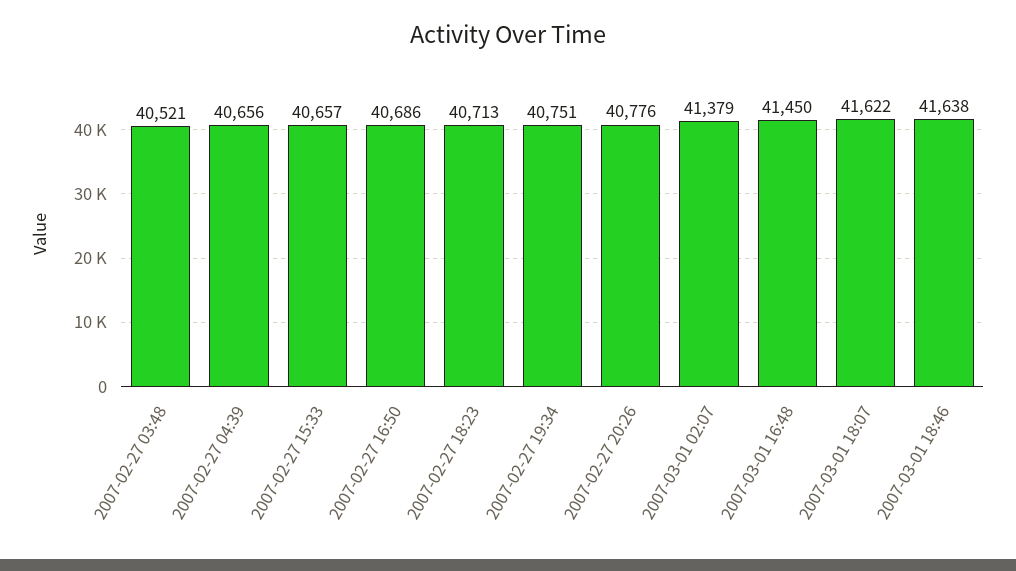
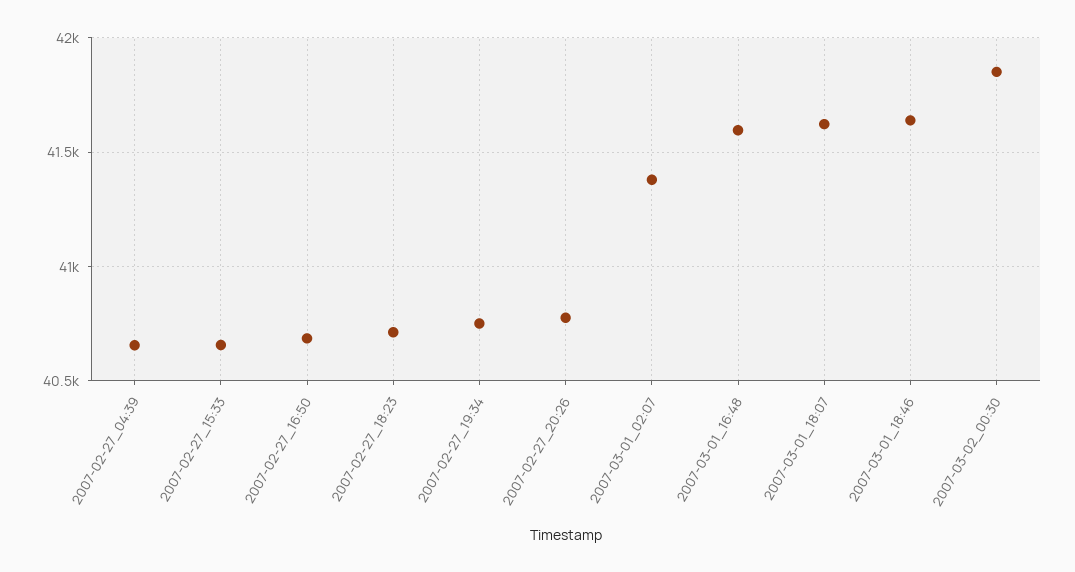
2007-02-27 03:48: 40521 -> none
2007-03-01 16:48: 41450 -> 41600
2007-03-02_00:30: none -> 41850

